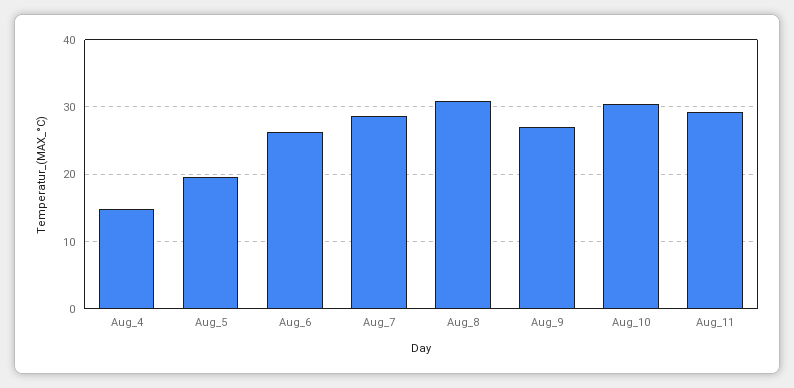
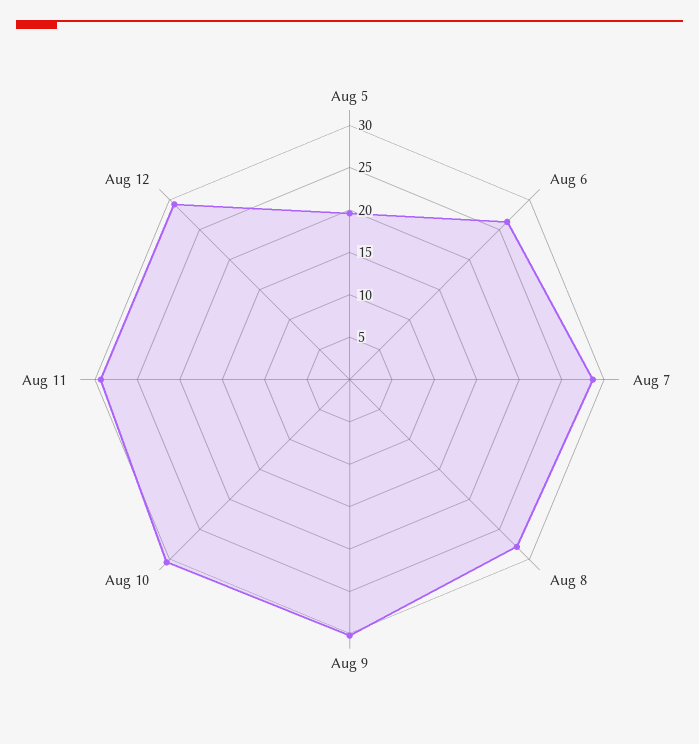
Aug_4: 15 -> none
Aug_8: 31 -> 28
Aug_9: 27 -> 30
Aug 12: none -> 29

